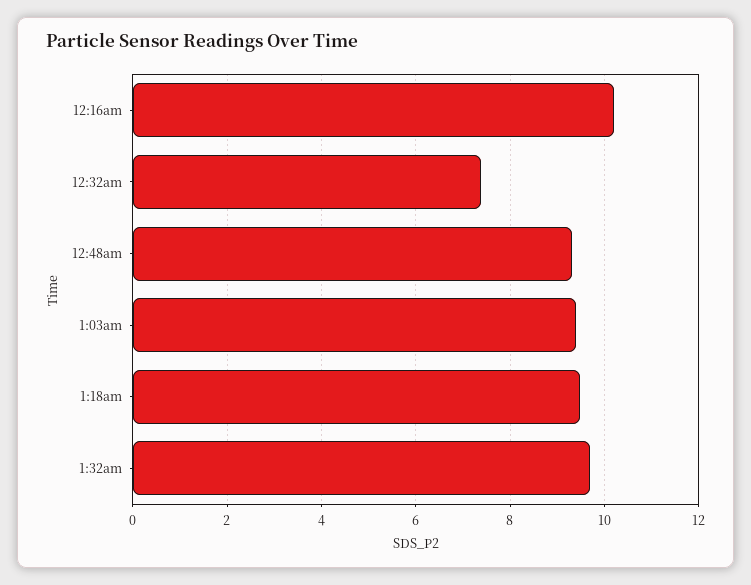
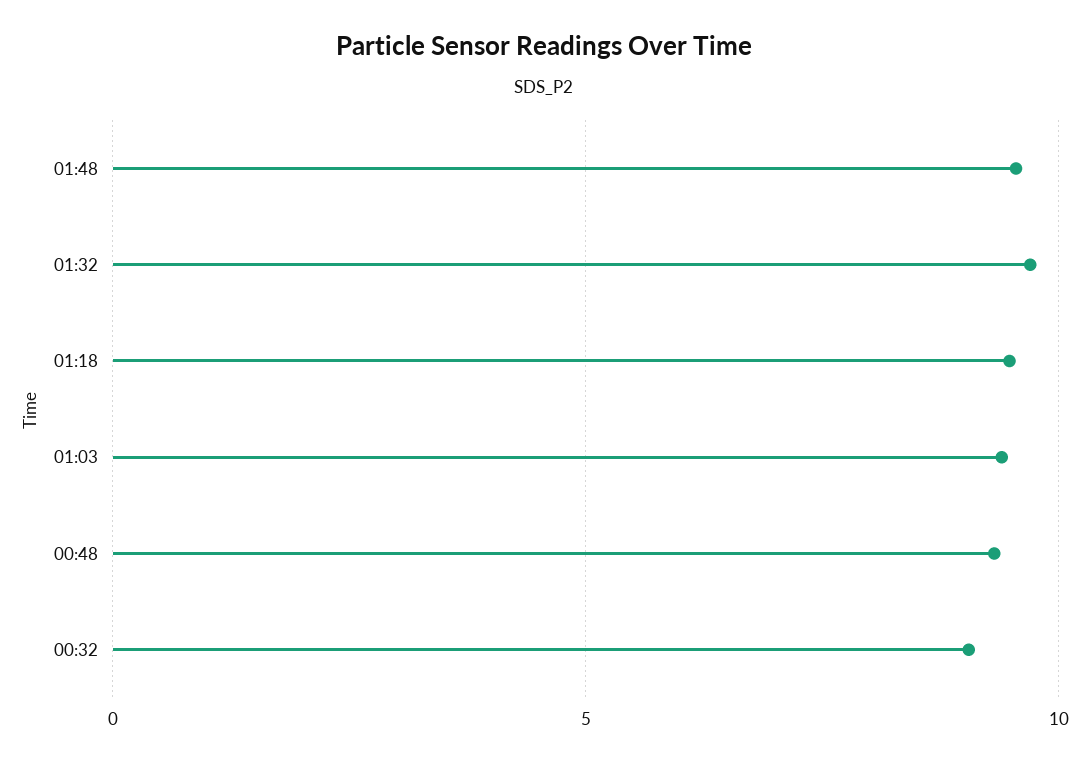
12:16am: 10.2 -> none
12:32am: 7.4 -> 9
01:48: none -> 9.5

